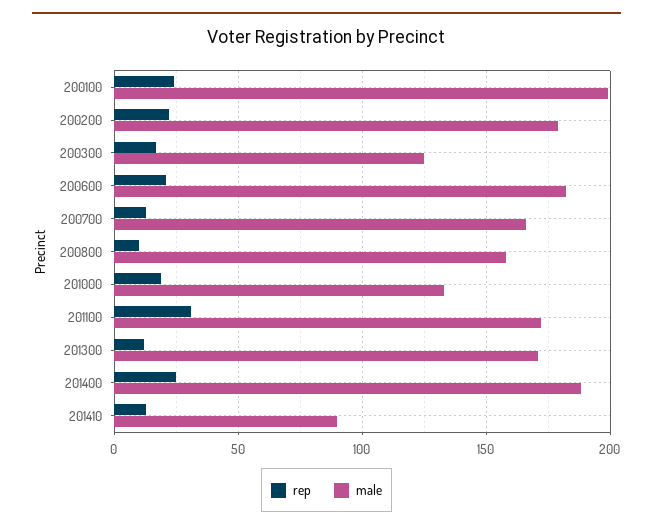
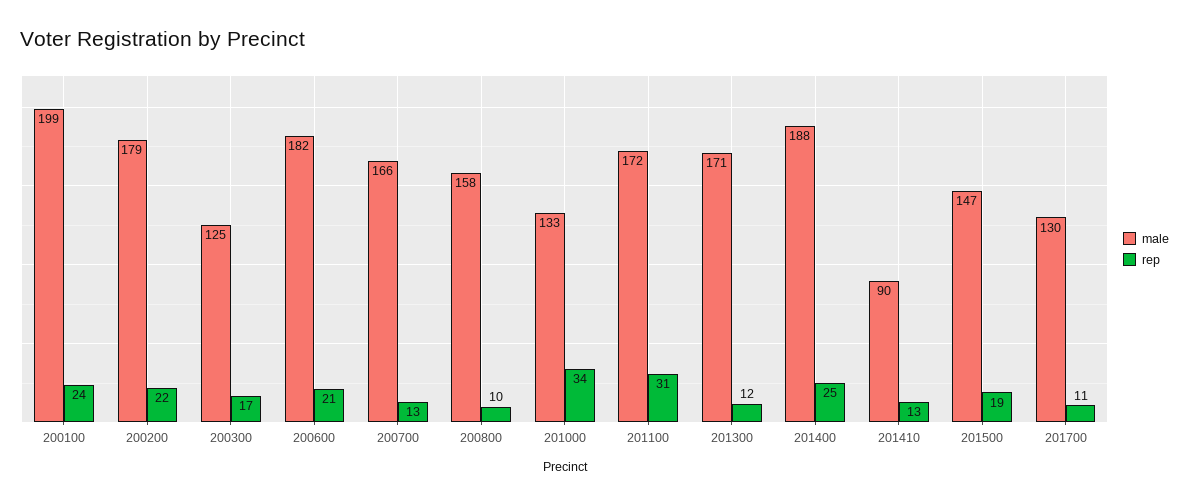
rep, 201000: 20 -> 34
male, 201500: none -> 147
rep, 201500: none -> 19
male, 201700: none -> 130
rep, 201700: none -> 11

